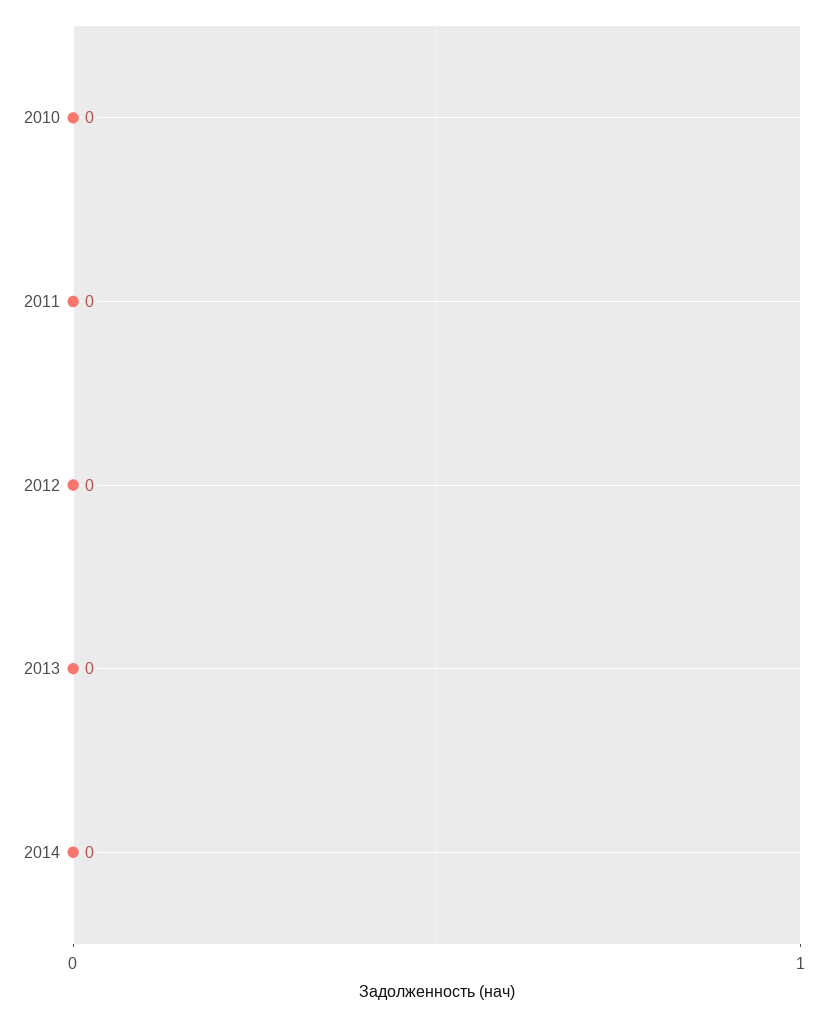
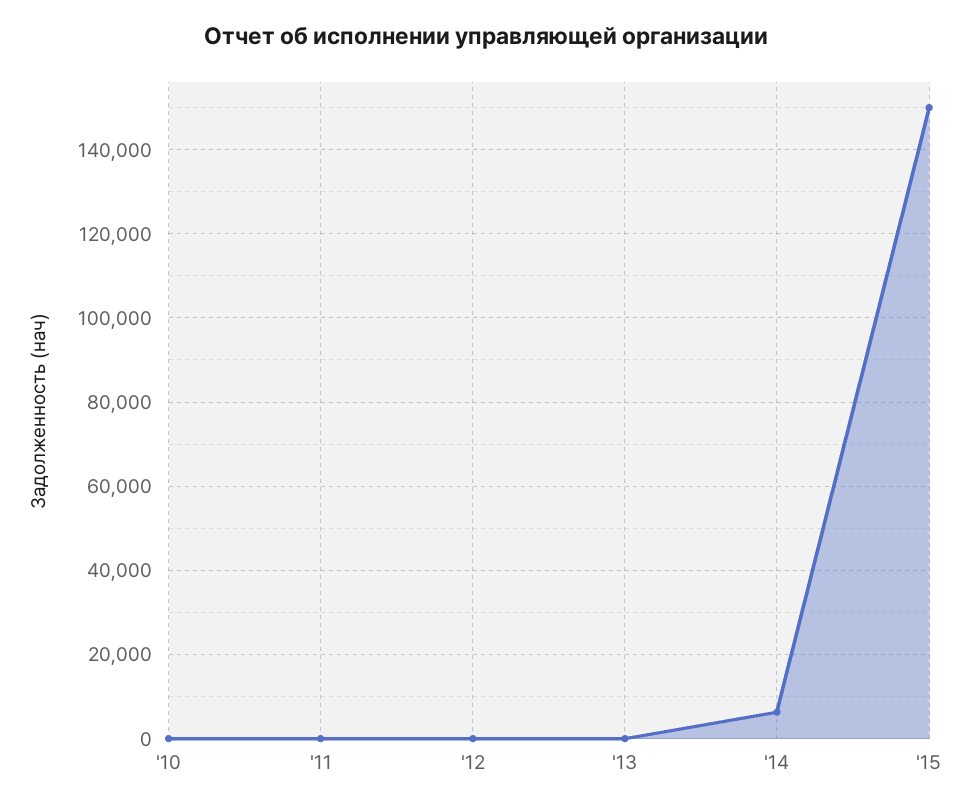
2014: 0 -> 6000
'15: none -> 150000

